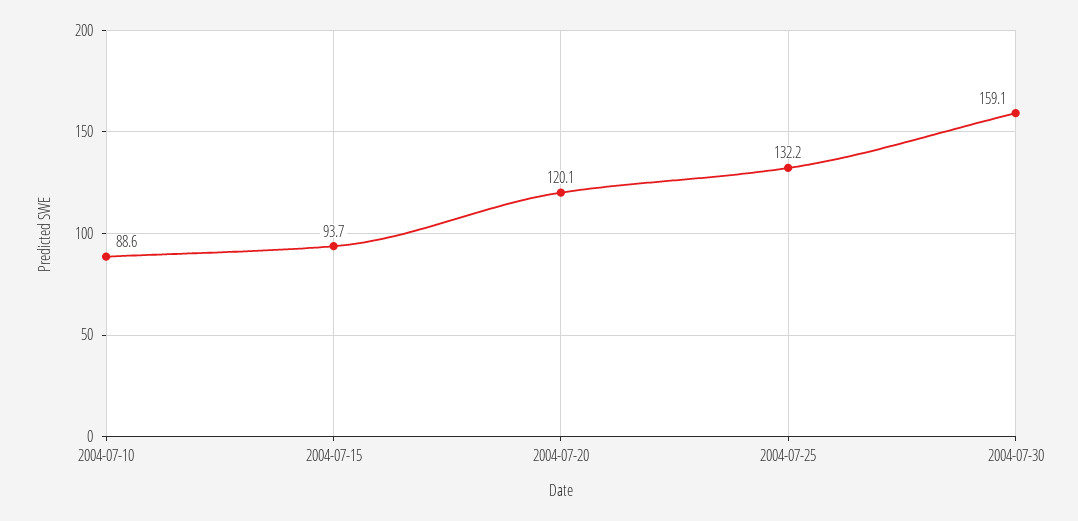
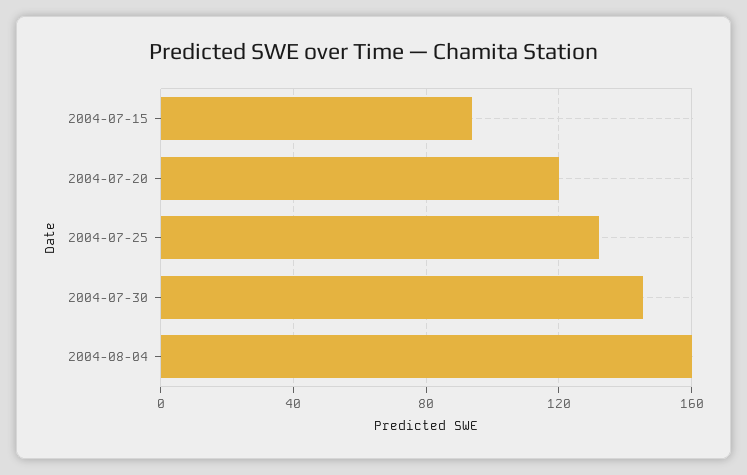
2004-07-10: 88.6 -> none
2004-07-30: 159.1 -> 145
2004-08-04: none -> 160

